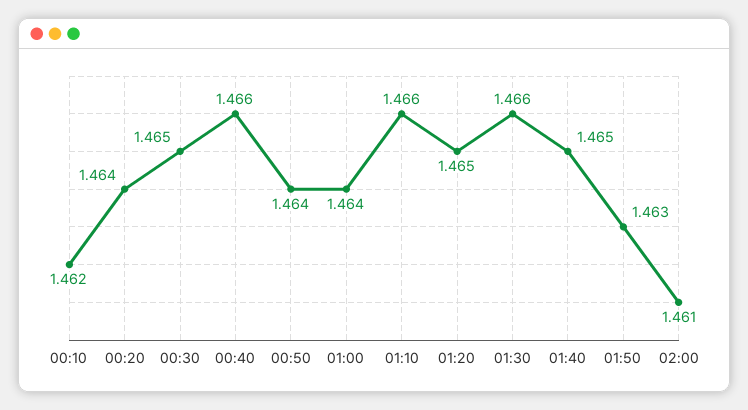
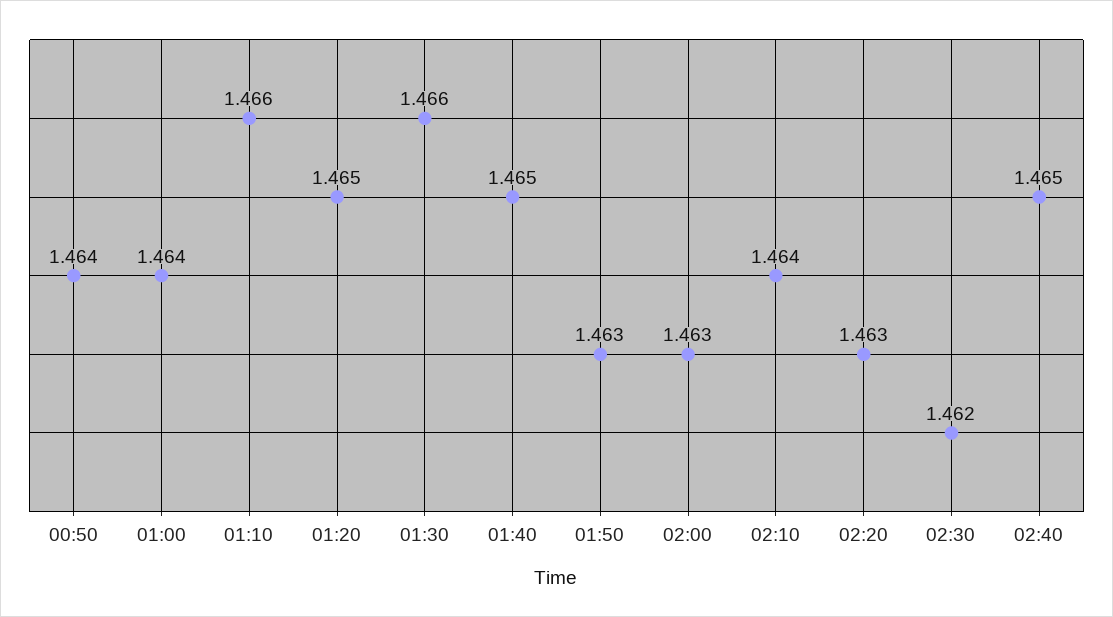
00:10: 1.462 -> none
00:20: 1.464 -> none
00:30: 1.465 -> none
00:40: 1.466 -> none
02:00: 1.461 -> 1.463
02:10: none -> 1.464
02:20: none -> 1.463
02:30: none -> 1.462
02:40: none -> 1.465

